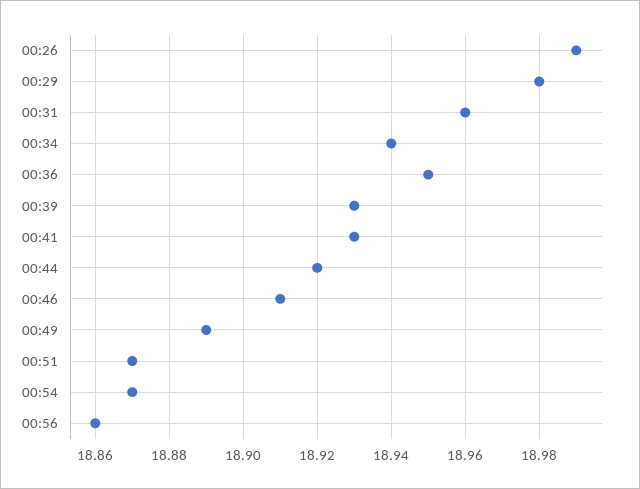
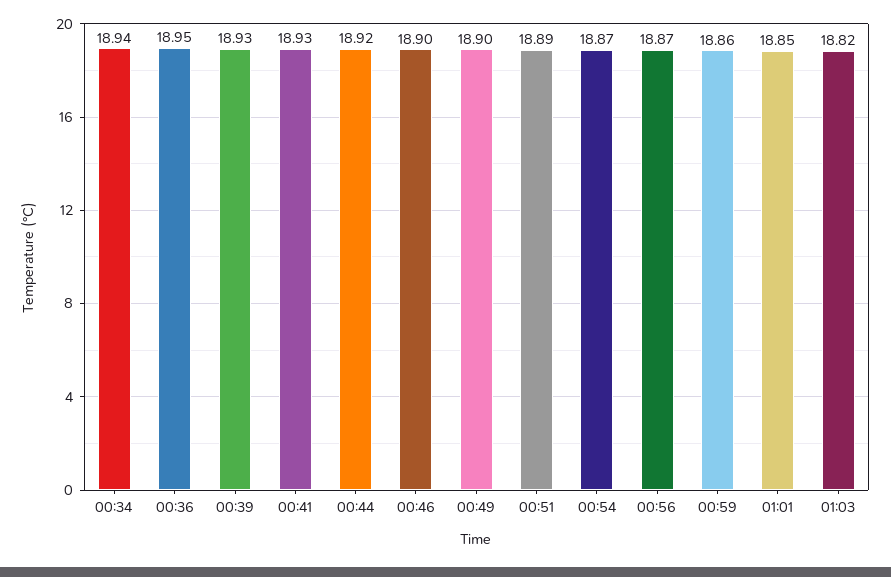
00:26: 18.99 -> none
00:29: 18.98 -> none
00:31: 18.96 -> none
00:46: 18.91 -> 18.9
00:49: 18.89 -> 18.9
00:51: 18.87 -> 18.89
00:56: 18.86 -> 18.87
00:59: none -> 18.86
01:01: none -> 18.85
01:03: none -> 18.82

